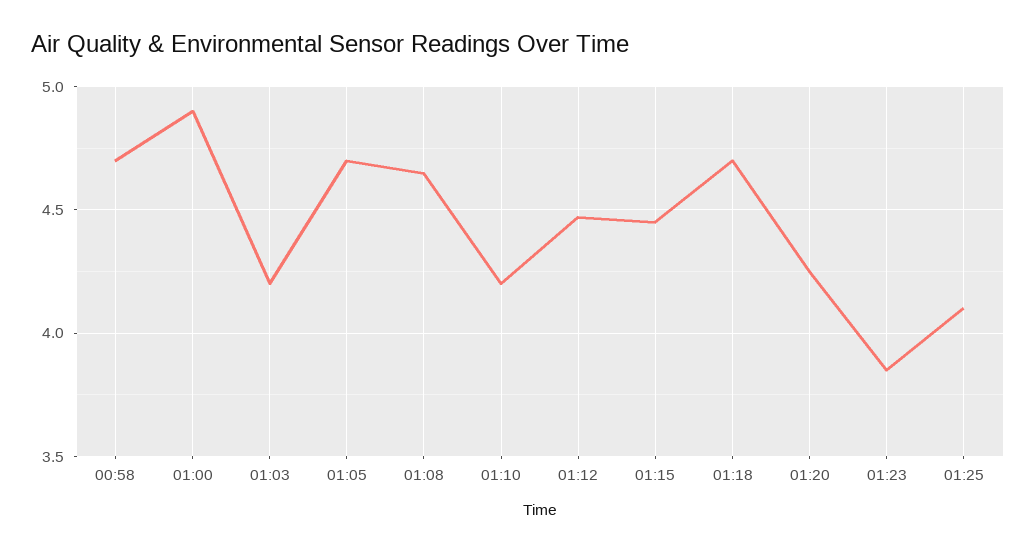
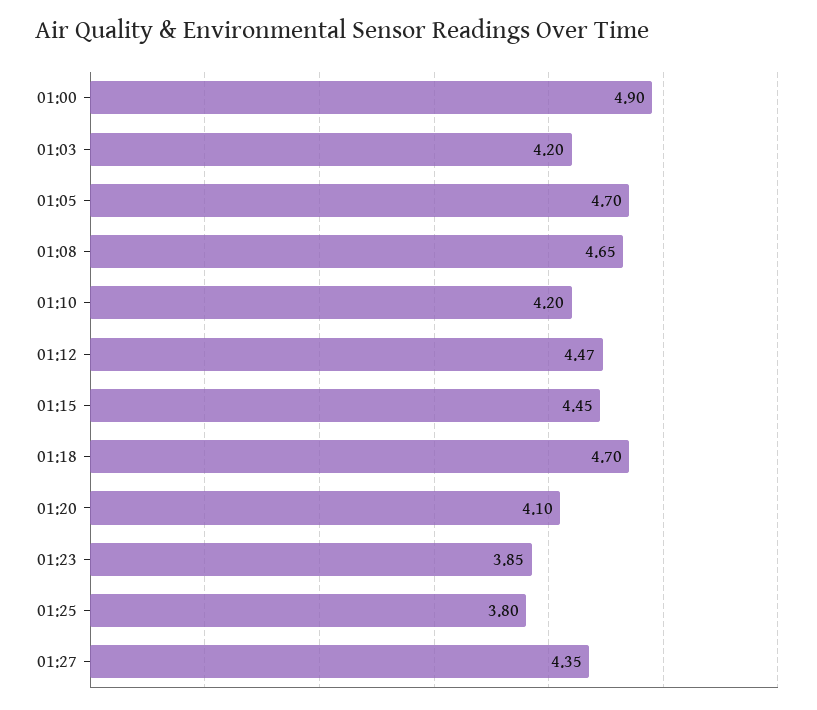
00:58: 4.7 -> none
01:20: 4.25 -> 4.1
01:25: 4.1 -> 3.8
01:27: none -> 4.35

